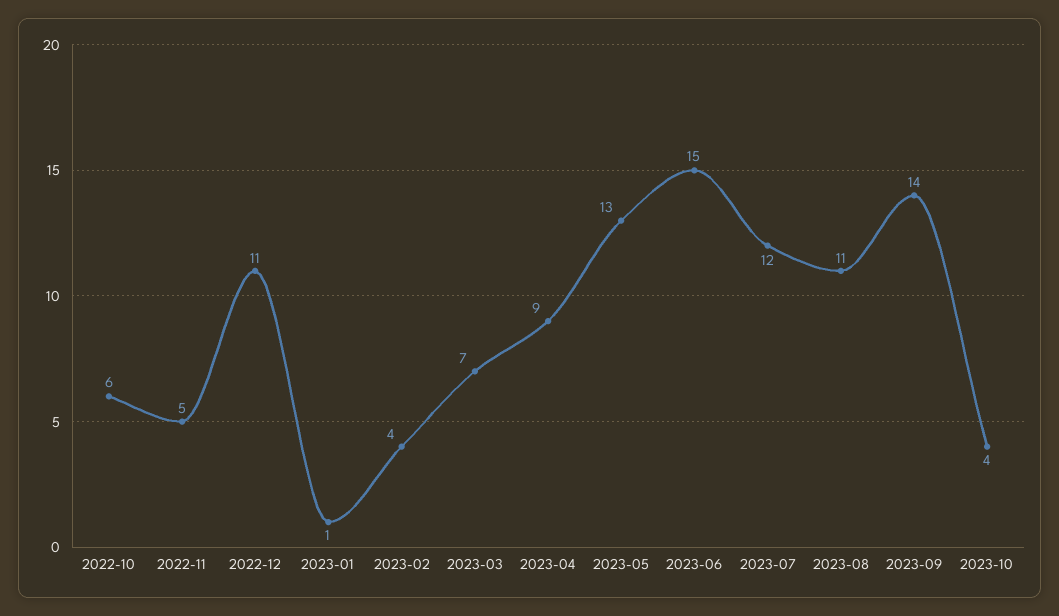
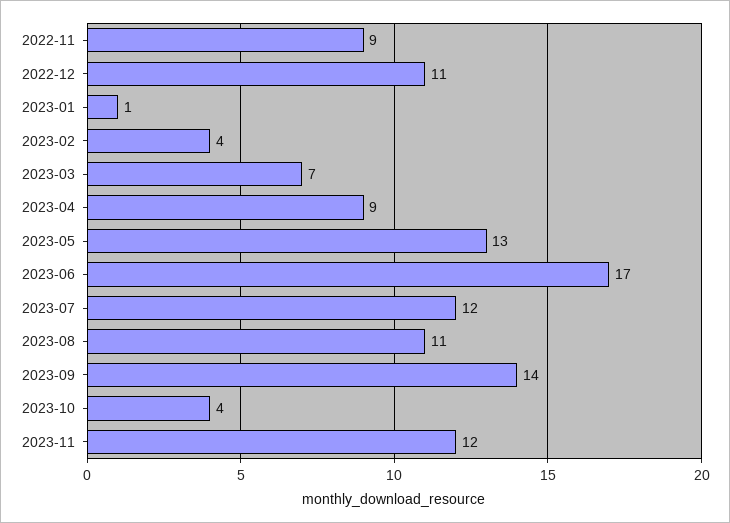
2022-10: 6 -> none
2022-11: 5 -> 9
2023-06: 15 -> 17
2023-11: none -> 12

